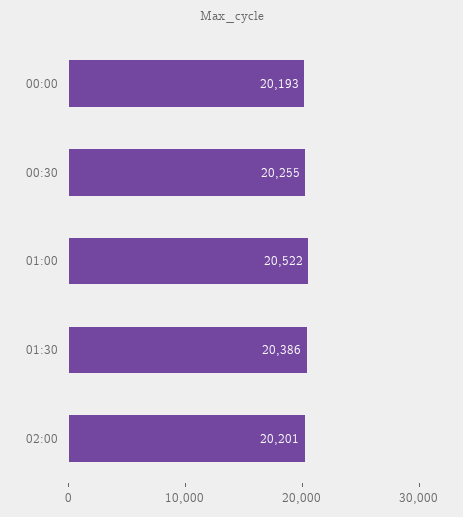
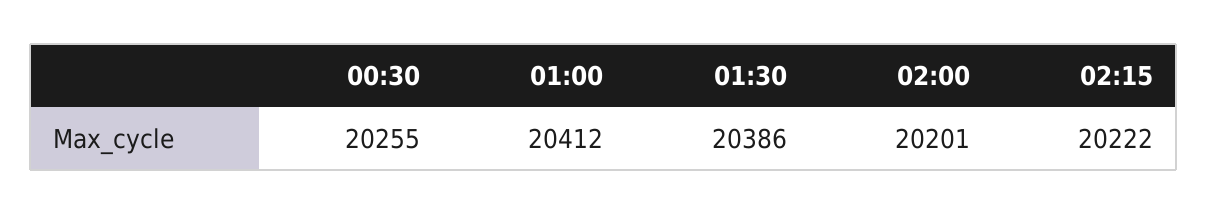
00:00: 20193 -> none
01:00: 20522 -> 20412
02:15: none -> 20222

